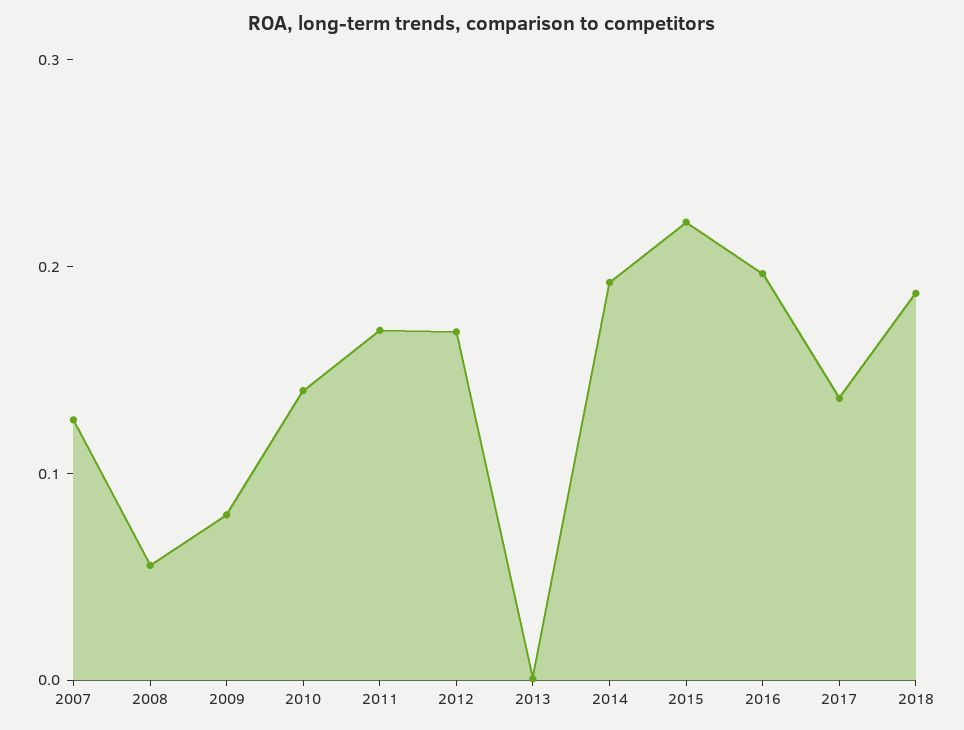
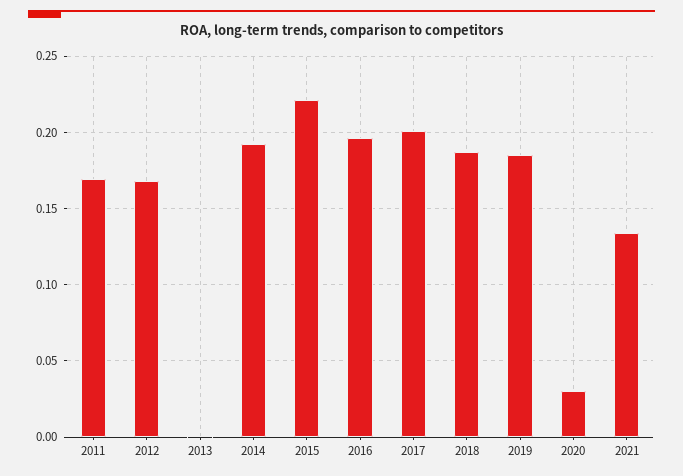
2007: 0.12 -> none
2008: 0.06 -> none
2009: 0.08 -> none
2010: 0.14 -> none
2017: 0.14 -> 0.2
2019: none -> 0.185
2020: none -> 0.03
2021: none -> 0.135

